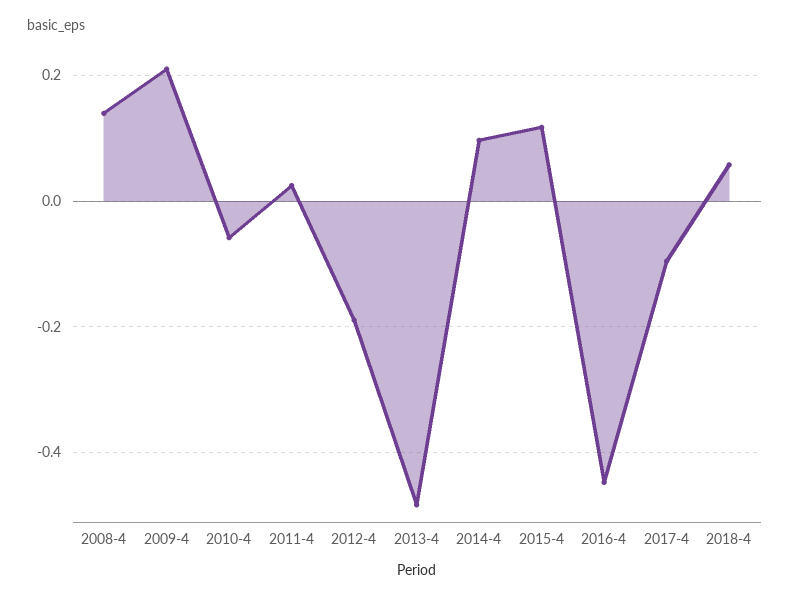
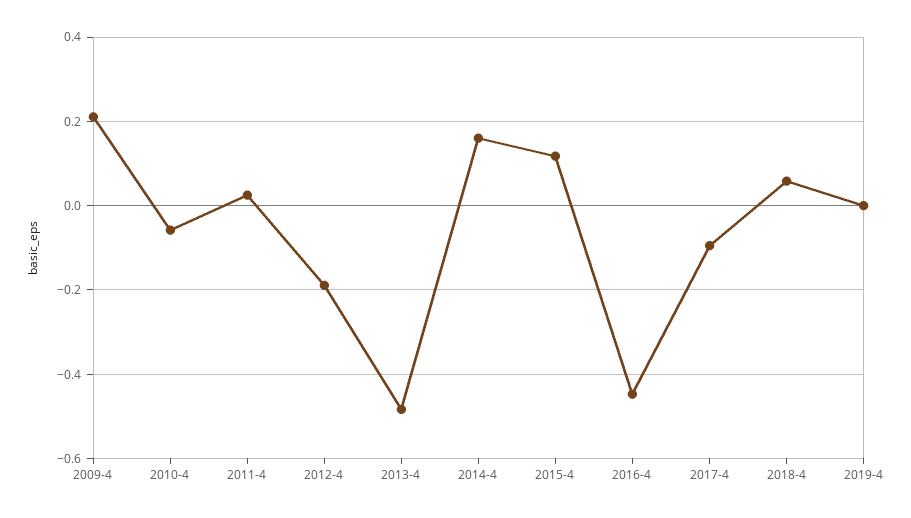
2008-4: 0.14 -> none
2014-4: 0.1 -> 0.16
2019-4: none -> 0

